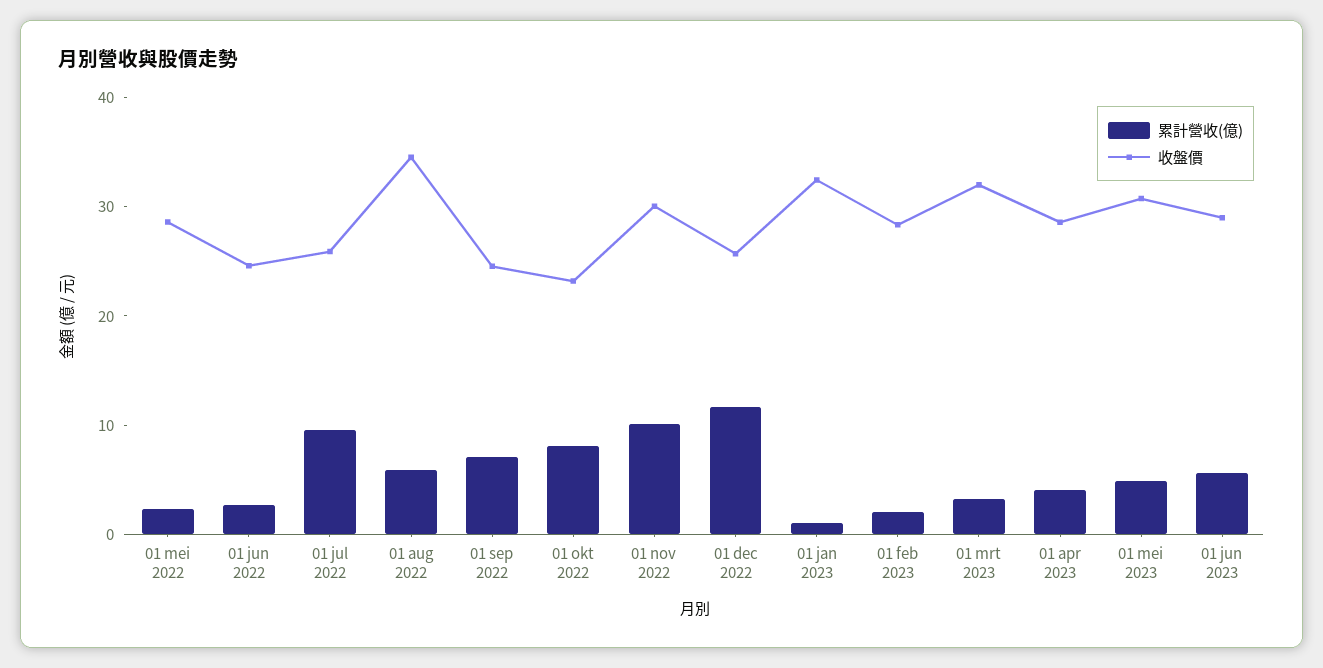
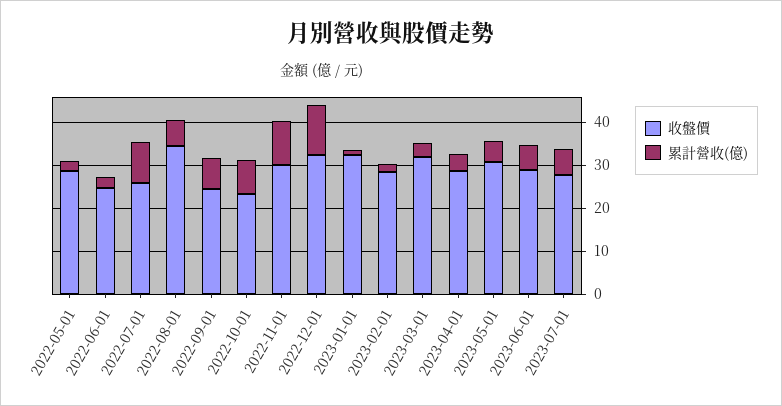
收盤價, 01 dec 2022: 26 -> 32
收盤價, 2023-07-01: none -> 28
累計營收(億), 2023-07-01: none -> 6

